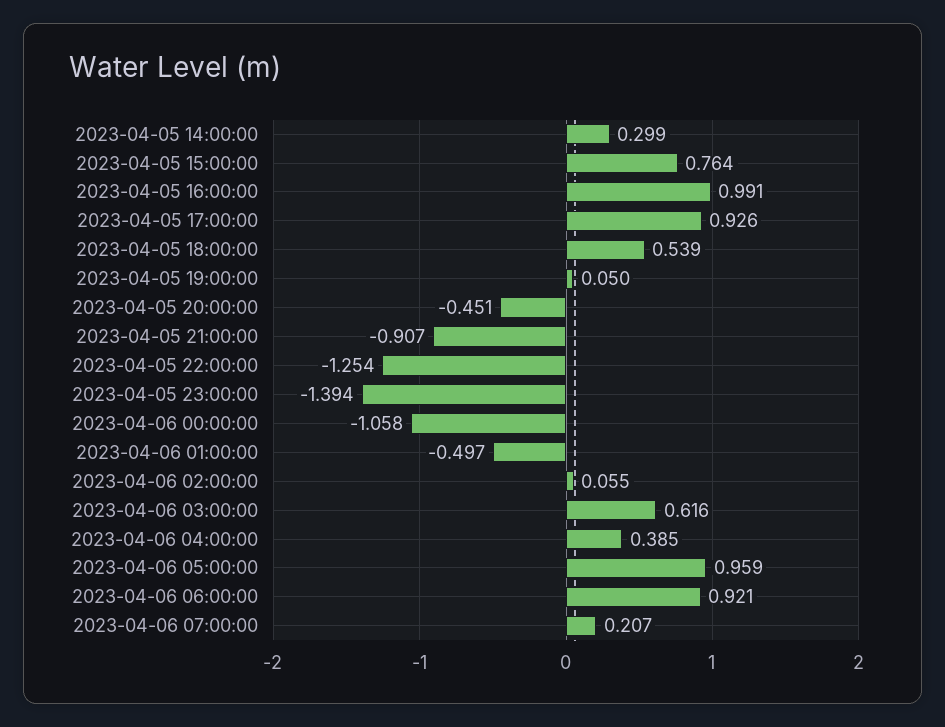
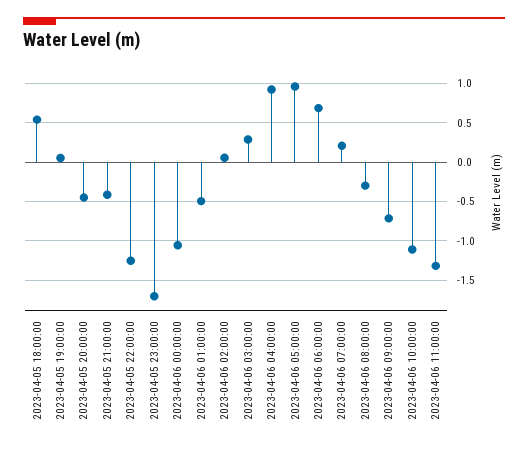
2023-04-05 14:00:00: 0.299 -> none
2023-04-05 15:00:00: 0.764 -> none
2023-04-05 16:00:00: 0.991 -> none
2023-04-05 17:00:00: 0.926 -> none
2023-04-05 21:00:00: -0.907 -> -0.4
2023-04-05 23:00:00: -1.394 -> -1.7
2023-04-06 03:00:00: 0.616 -> 0.3
2023-04-06 04:00:00: 0.385 -> 0.9
2023-04-06 06:00:00: 0.921 -> 0.7
2023-04-06 08:00:00: none -> -0.3
2023-04-06 09:00:00: none -> -0.7
2023-04-06 10:00:00: none -> -1.1
2023-04-06 11:00:00: none -> -1.3

